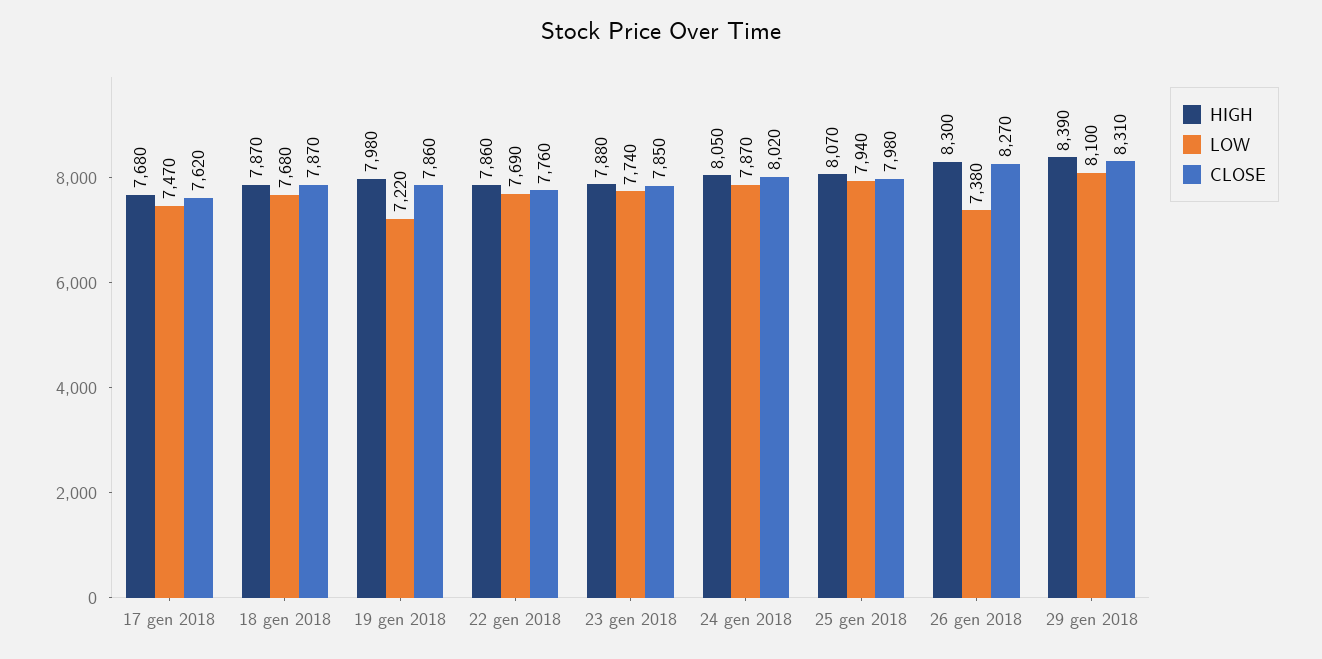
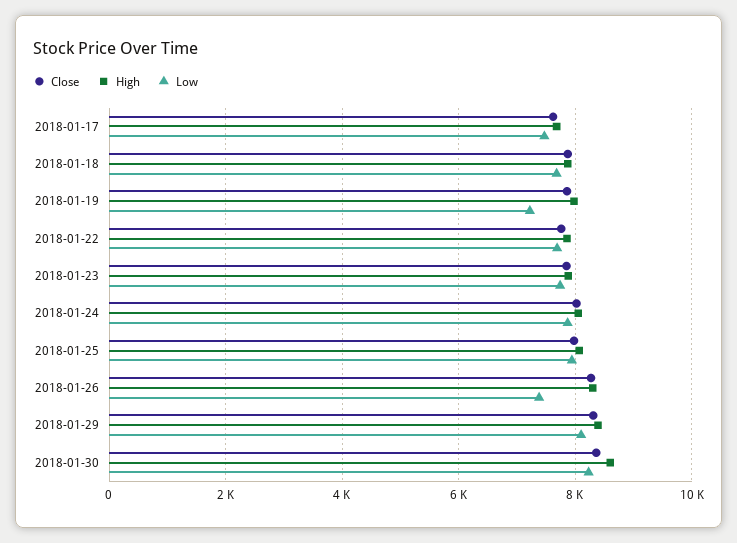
CLOSE, 2018-01-30: none -> 8400
HIGH, 2018-01-30: none -> 8600
LOW, 2018-01-30: none -> 8200

